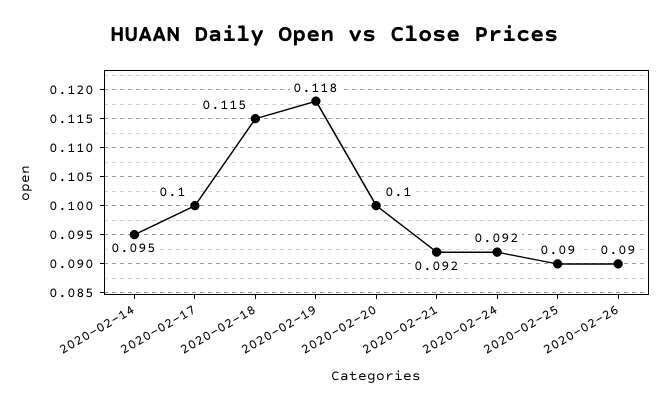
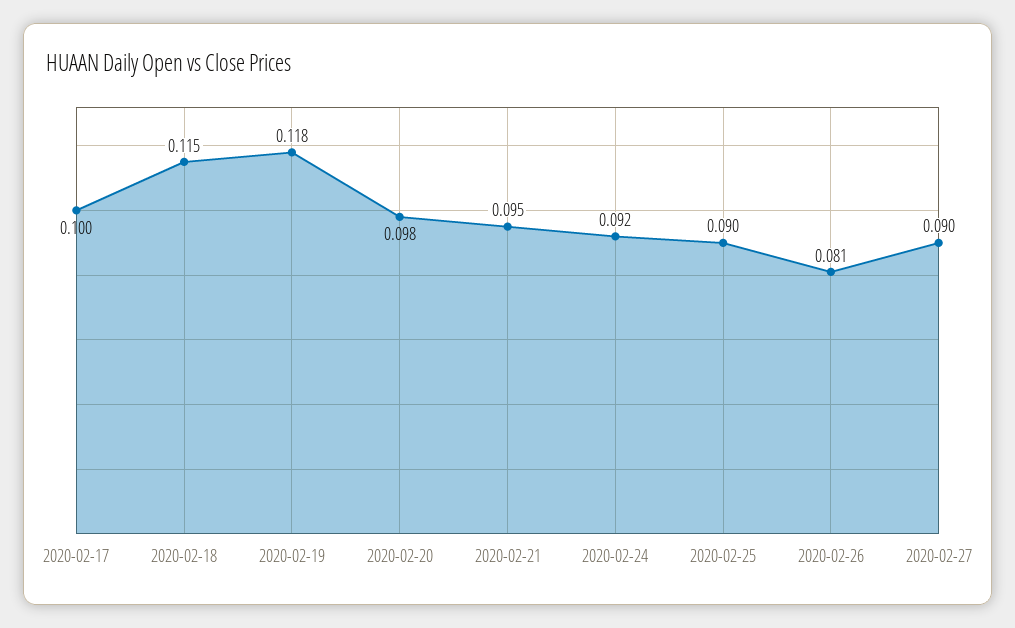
2020-02-14: 0.095 -> none
2020-02-20: 0.1 -> 0.098
2020-02-21: 0.092 -> 0.095
2020-02-26: 0.09 -> 0.081
2020-02-27: none -> 0.09

